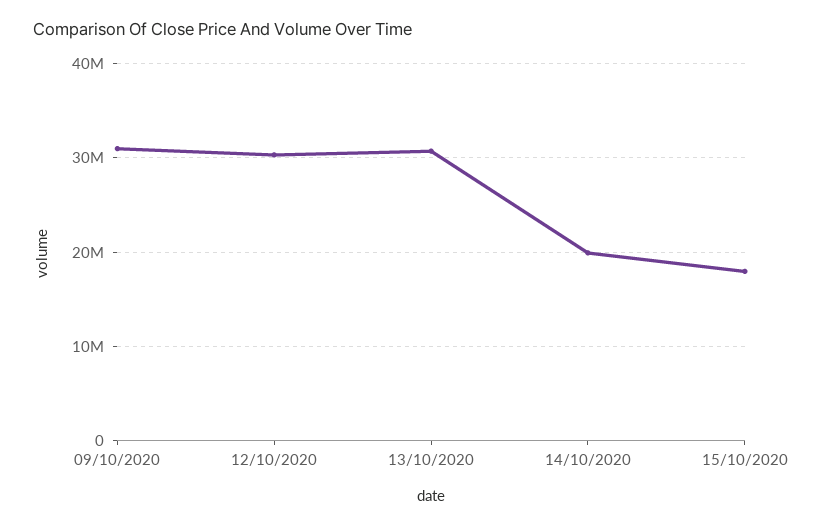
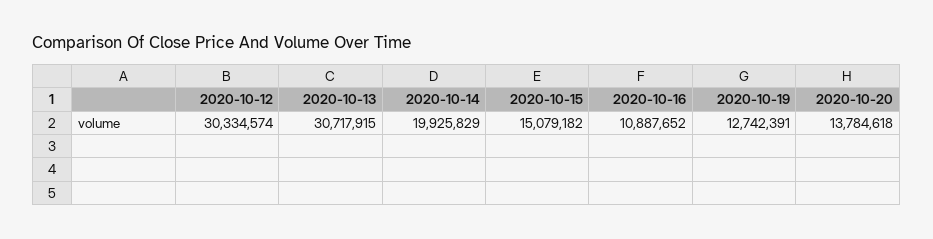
09/10/2020: 31000000 -> none
15/10/2020: 18000000 -> 15079182
2020-10-16: none -> 10887652
2020-10-19: none -> 12742391
2020-10-20: none -> 13784618

